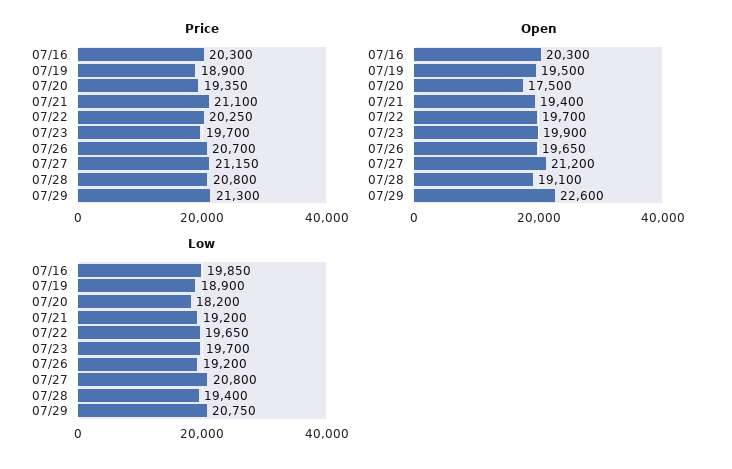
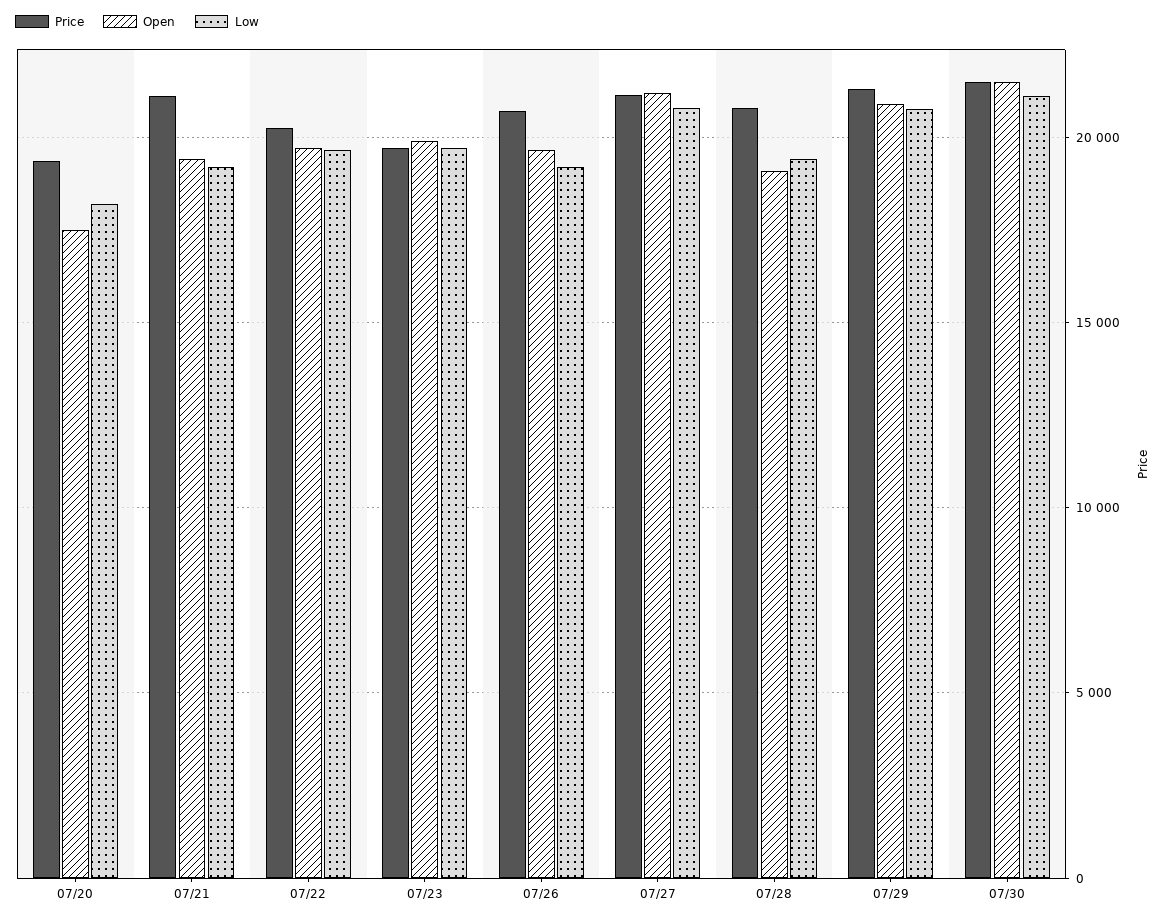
Price, 07/16: 20300 -> none
Price, 07/19: 18900 -> none
Open, 07/16: 20300 -> none
Open, 07/19: 19500 -> none
Open, 07/29: 22600 -> 21000
Low, 07/16: 19850 -> none
Low, 07/19: 18900 -> none
Price, 07/30: none -> 21500
Open, 07/30: none -> 21500
Low, 07/30: none -> 21000

